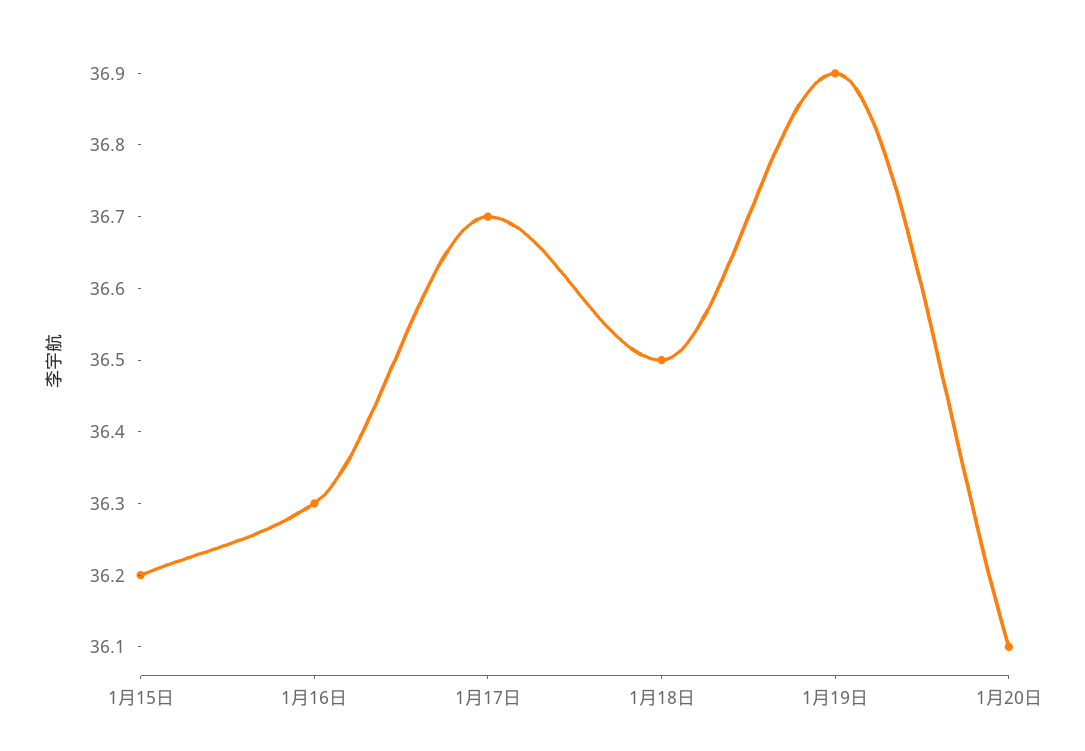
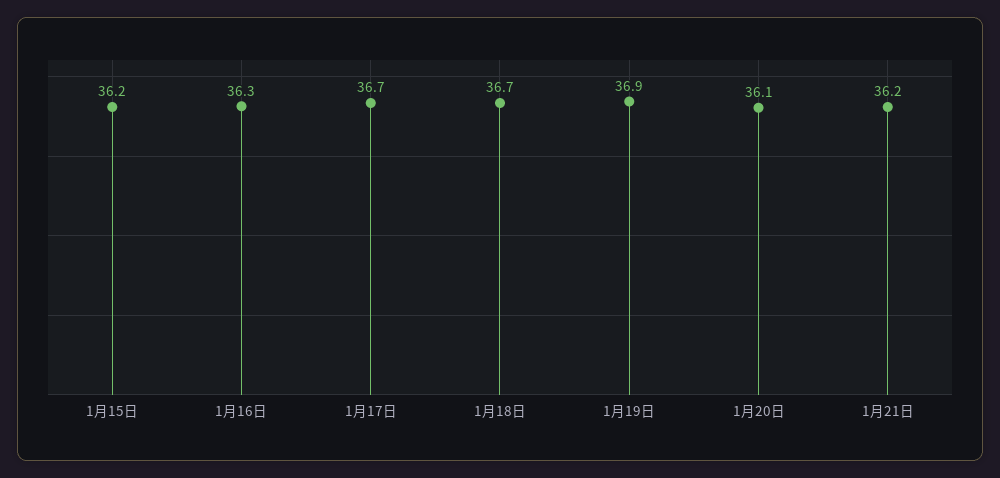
1月18日: 36.5 -> 36.7
1月21日: none -> 36.2

